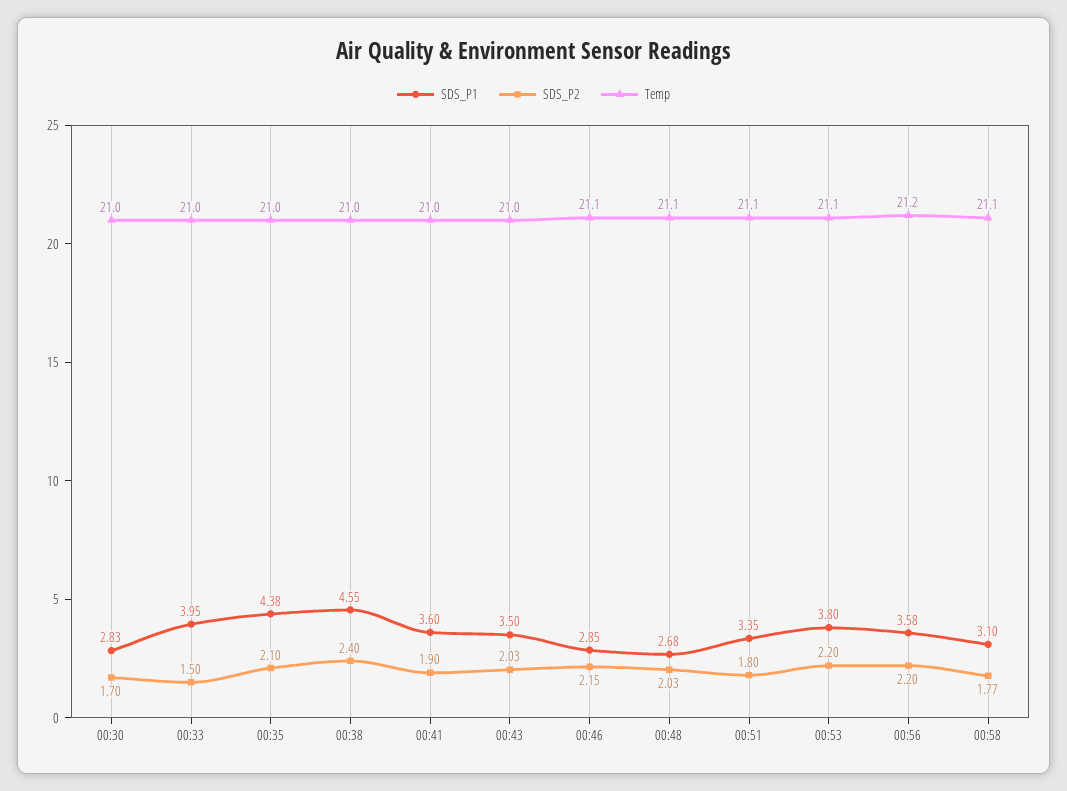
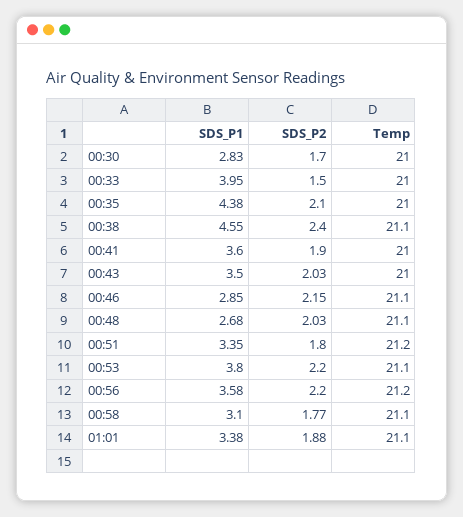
Temp, 00:38: 21 -> 21.1
Temp, 00:51: 21.1 -> 21.2
SDS_P1, 01:01: none -> 3.38
SDS_P2, 01:01: none -> 1.88
Temp, 01:01: none -> 21.1

